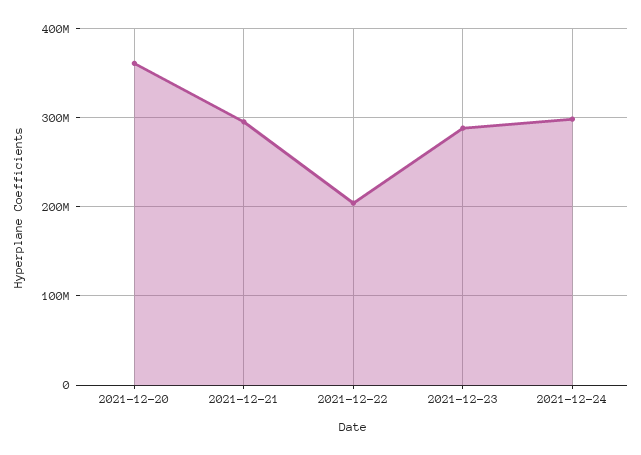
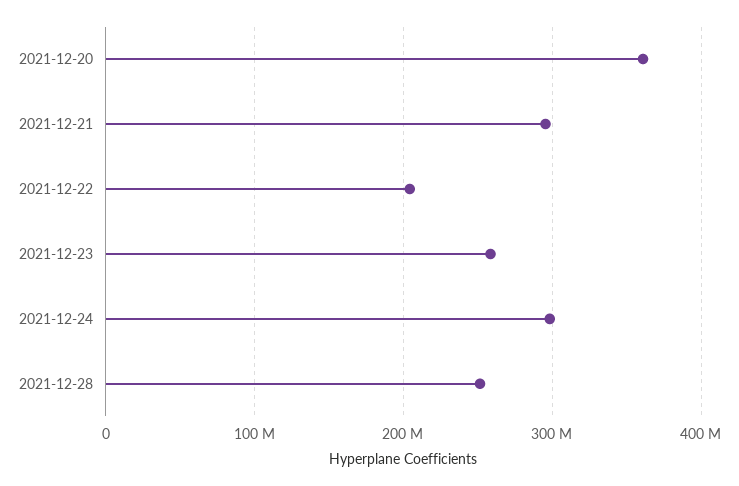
2021-12-23: 290000000 -> 260000000
2021-12-28: none -> 250000000

